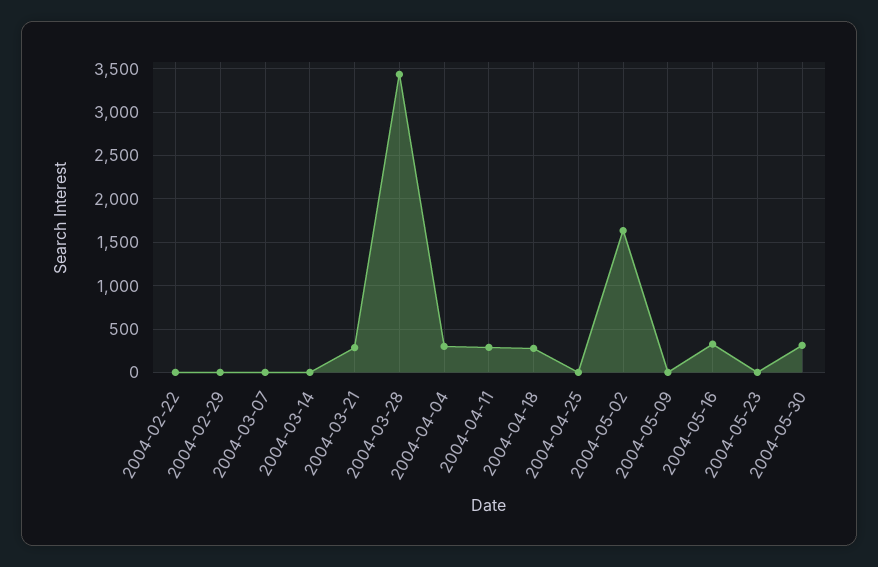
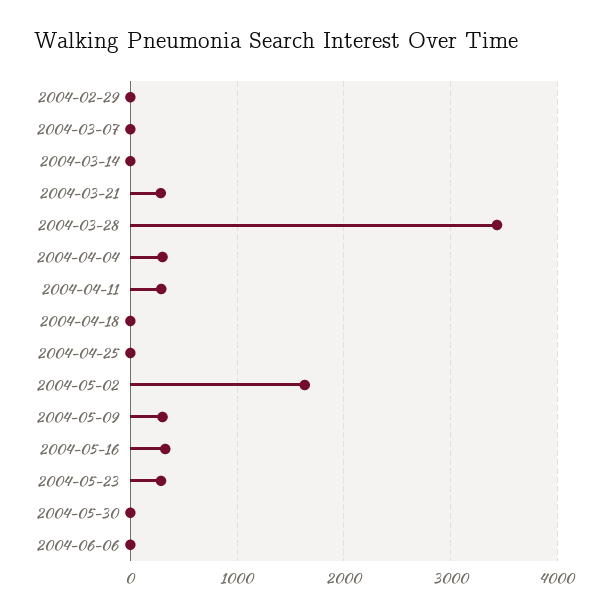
2004-02-22: 0 -> none
2004-04-18: 300 -> 0
2004-05-09: 0 -> 300
2004-05-23: 0 -> 300
2004-05-30: 300 -> 0
2004-06-06: none -> 0

